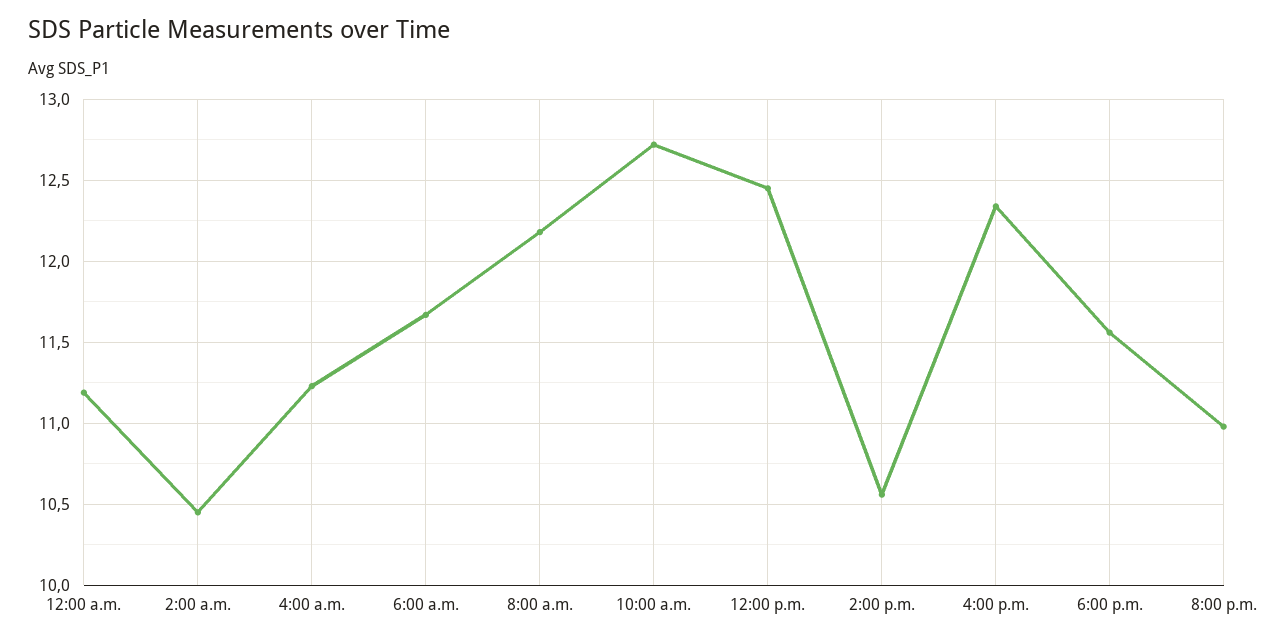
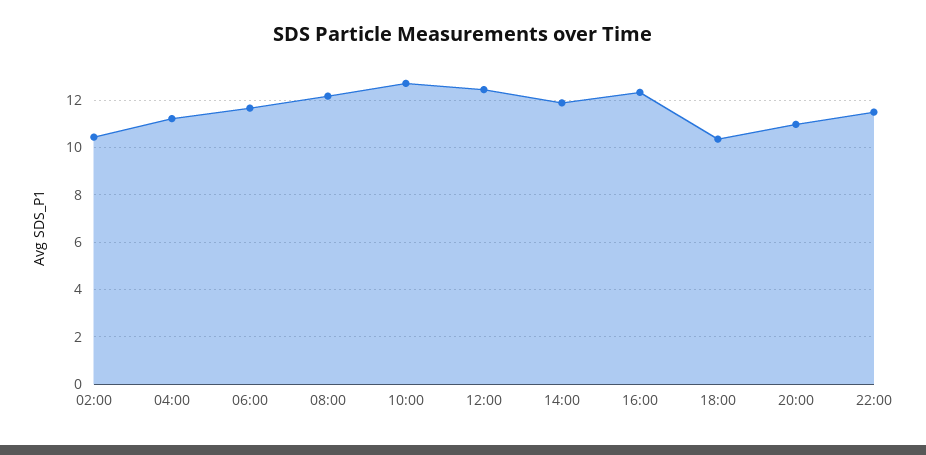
12:00 a.m.: 11.2 -> none
2:00 p.m.: 10.55 -> 12
6:00 p.m.: 11.55 -> 10.5
22:00: none -> 11.5

